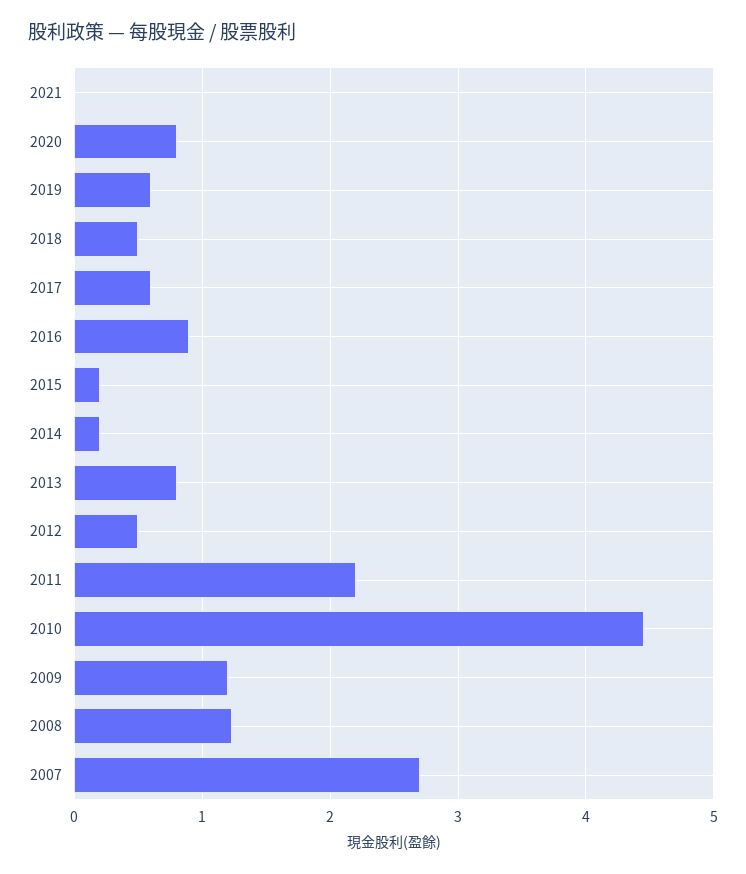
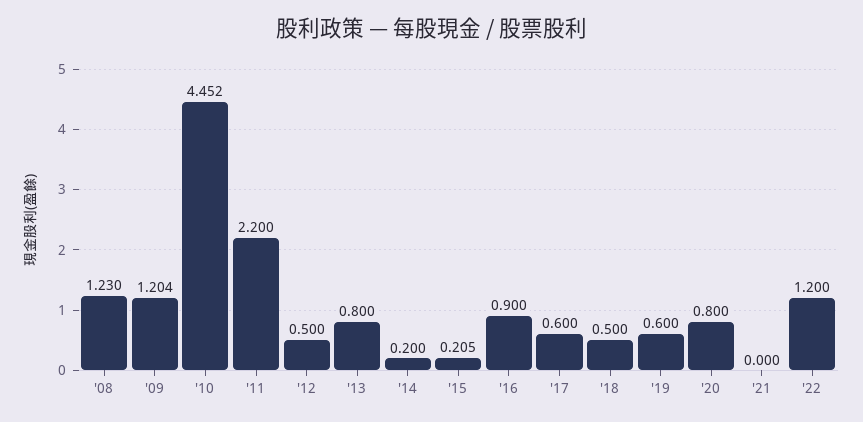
2007: 2.7 -> none
'22: none -> 1.2

